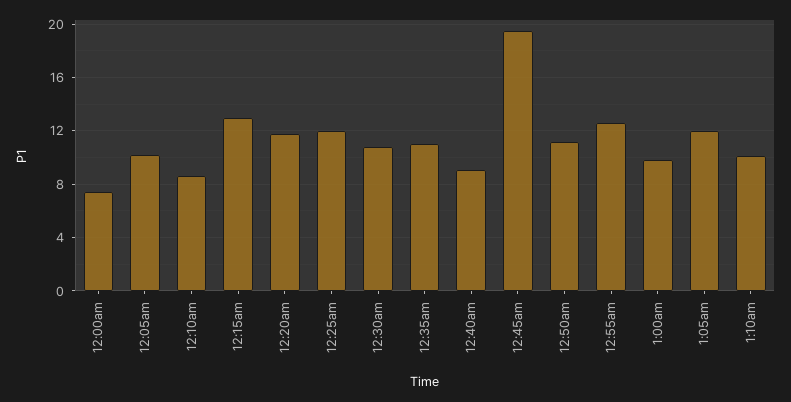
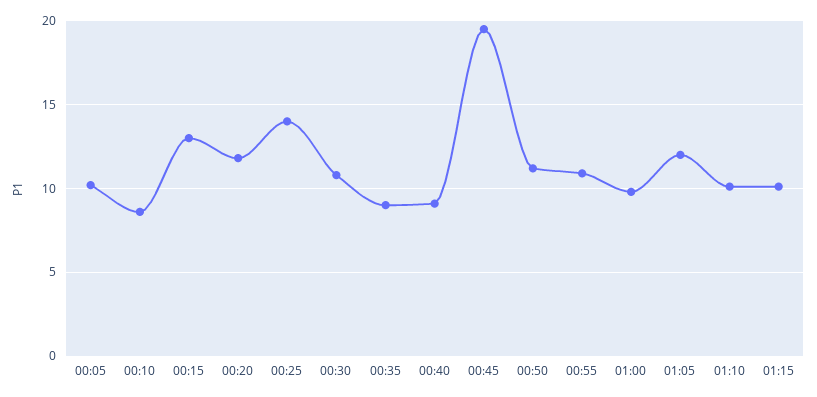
12:00am: 7.5 -> none
12:25am: 12 -> 14
12:35am: 11 -> 9
12:55am: 12.5 -> 11
01:15: none -> 10

